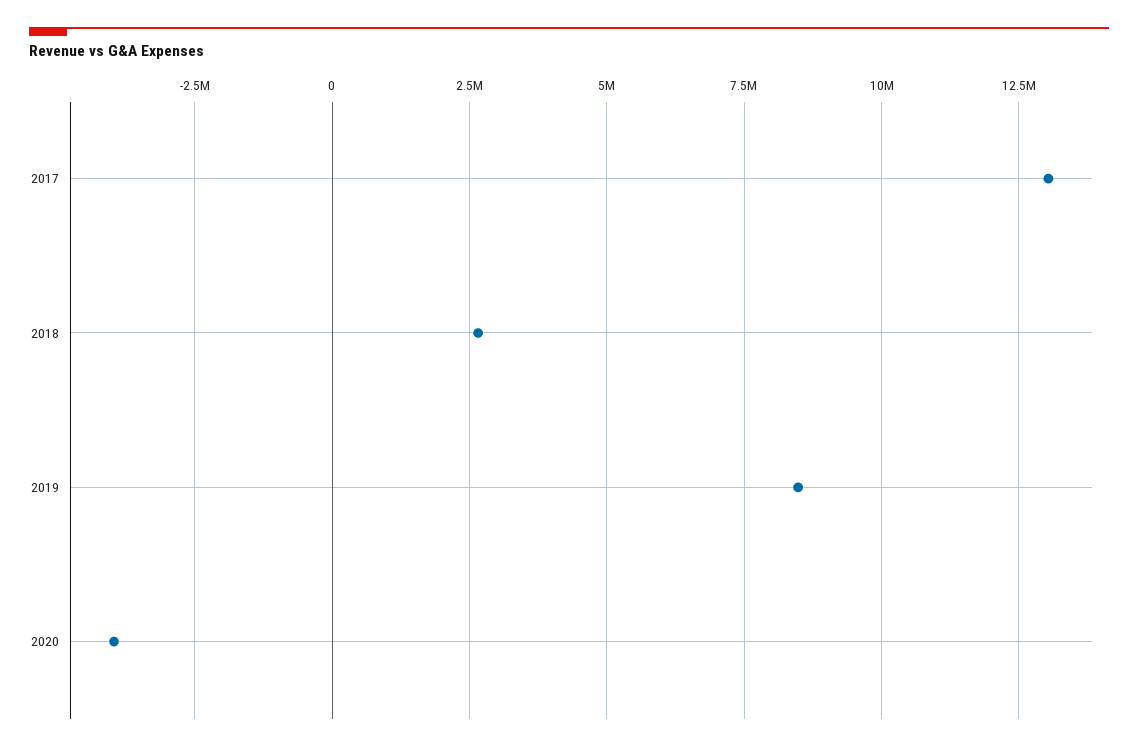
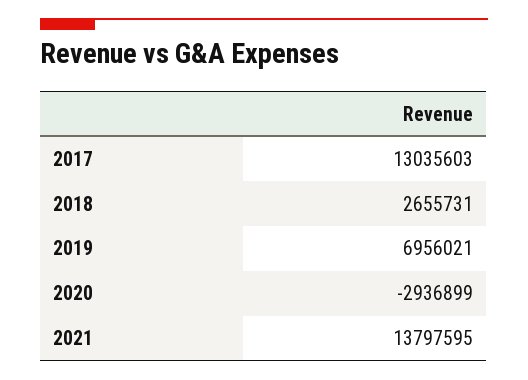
2019: 8500000 -> 6956021
2020: -4000000 -> -2936899
2021: none -> 13797595

